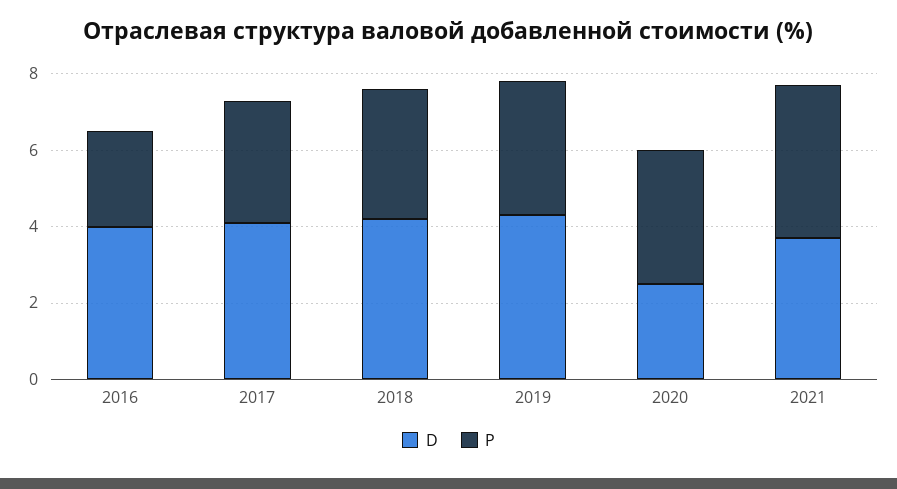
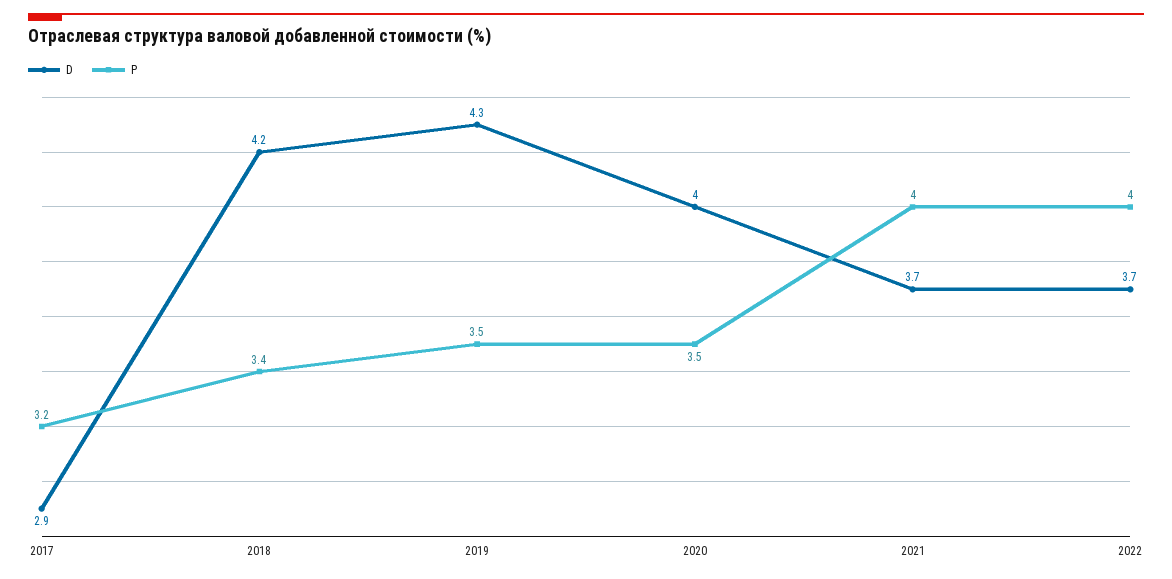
D, 2016: 4 -> none
P, 2016: 2.5 -> none
D, 2017: 4 -> 2.9
D, 2020: 2.5 -> 4
D, 2022: none -> 3.7
P, 2022: none -> 4

